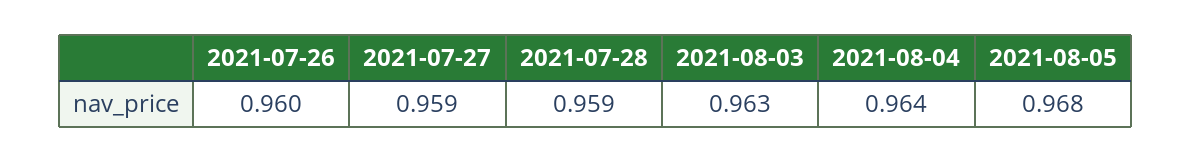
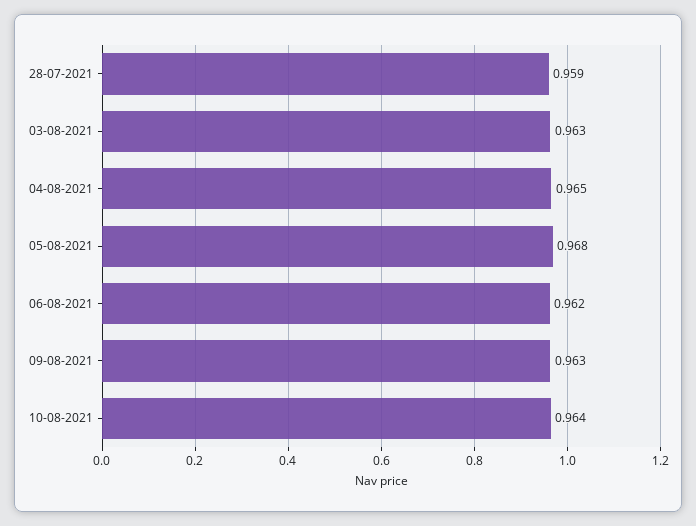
2021-07-26: 0.96 -> none
2021-07-27: 0.959 -> none
2021-08-04: 0.964 -> 0.965
06-08-2021: none -> 0.962
09-08-2021: none -> 0.963
10-08-2021: none -> 0.964

